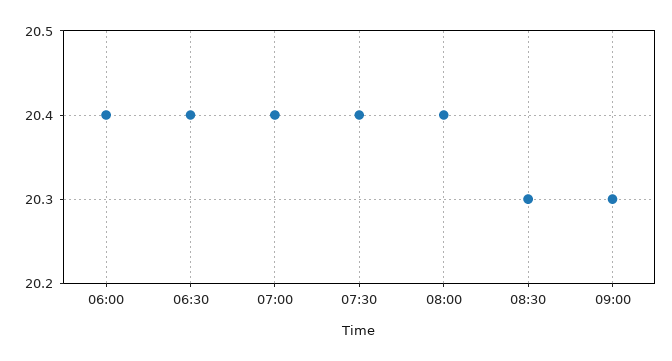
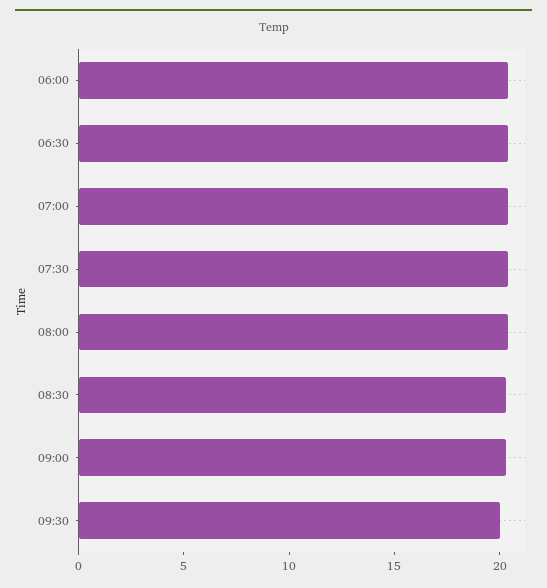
09:30: none -> 20

